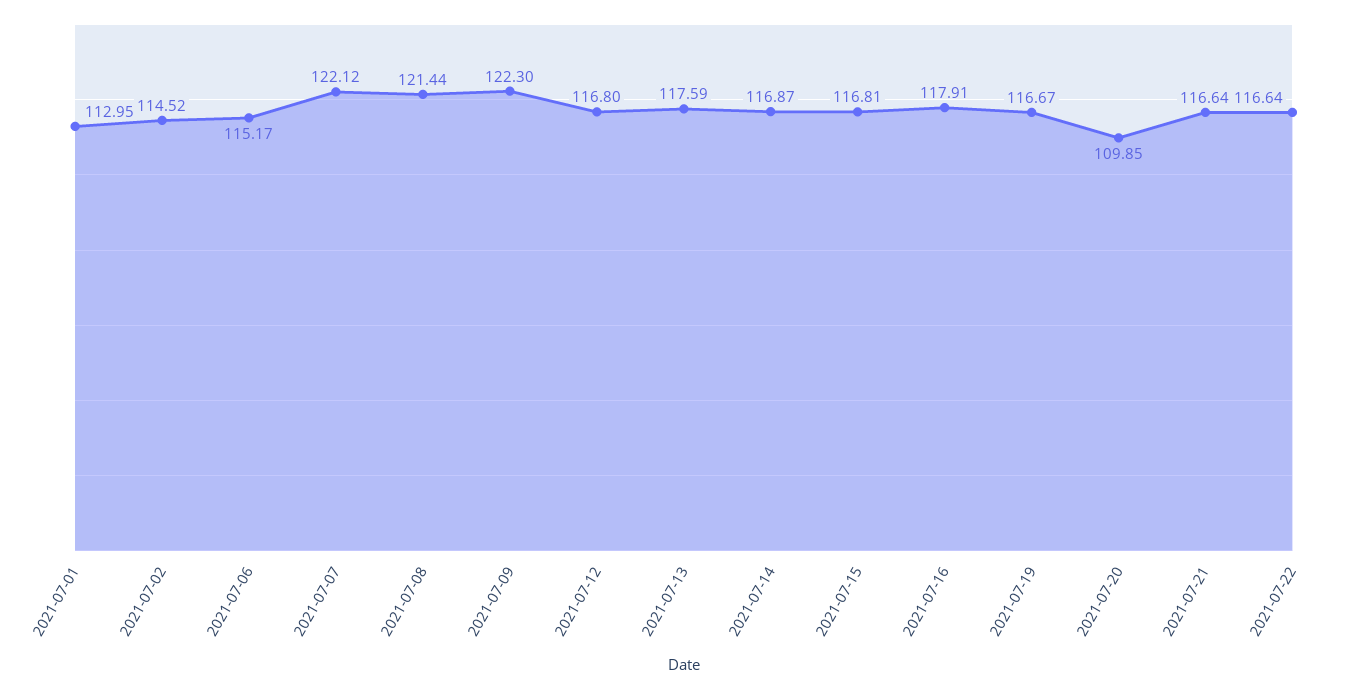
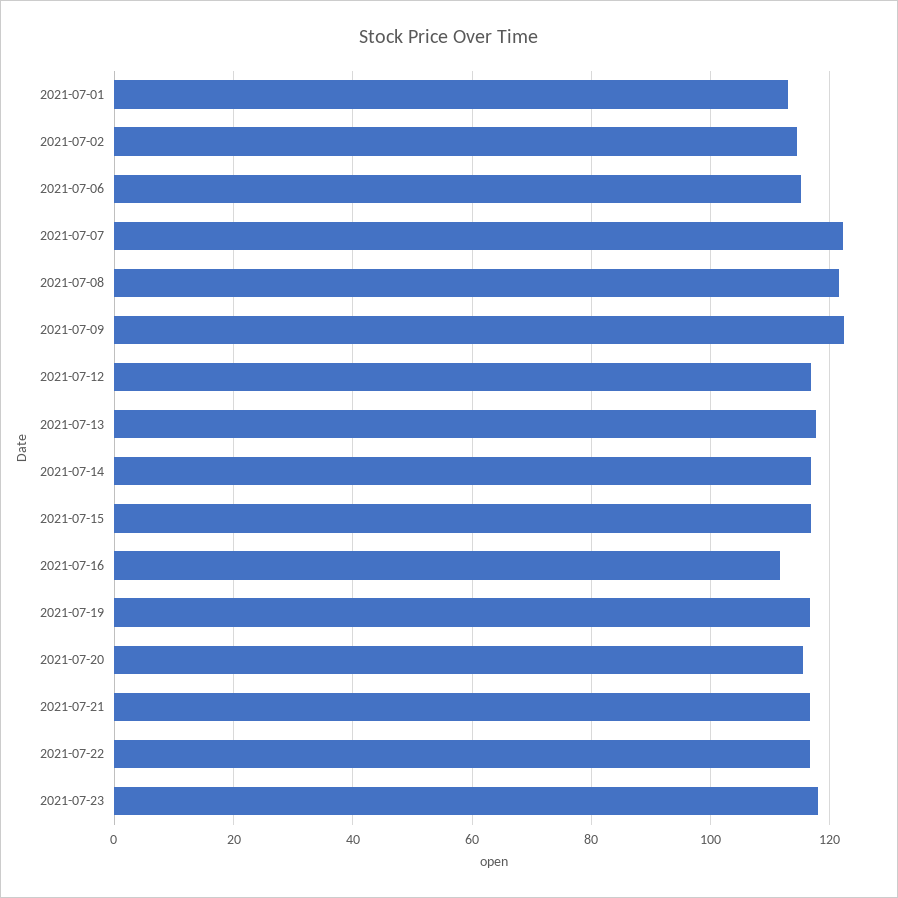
2021-07-16: 117.91 -> 112
2021-07-20: 109.85 -> 116
2021-07-23: none -> 118

